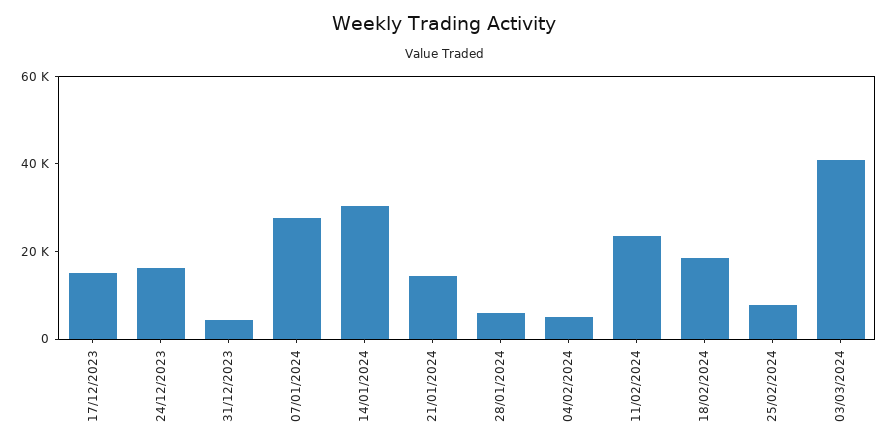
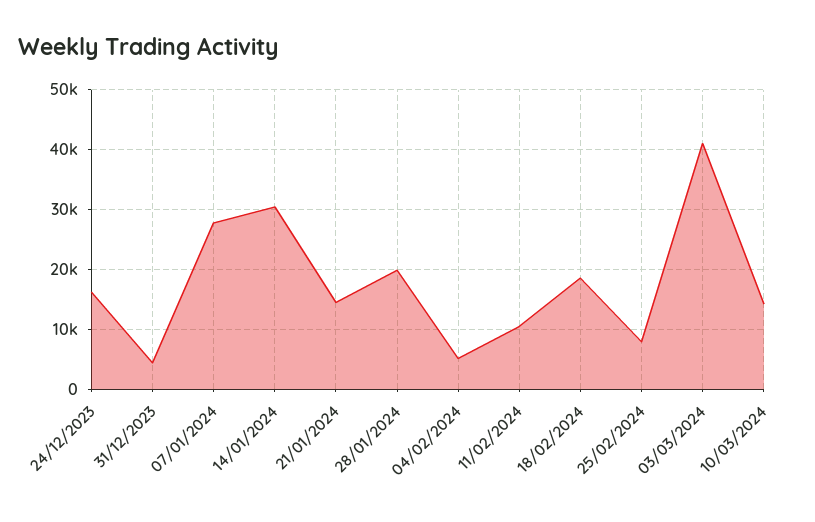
17/12/2023: 15000 -> none
28/01/2024: 5000 -> 20000
11/02/2024: 25000 -> 10000
10/03/2024: none -> 14000

